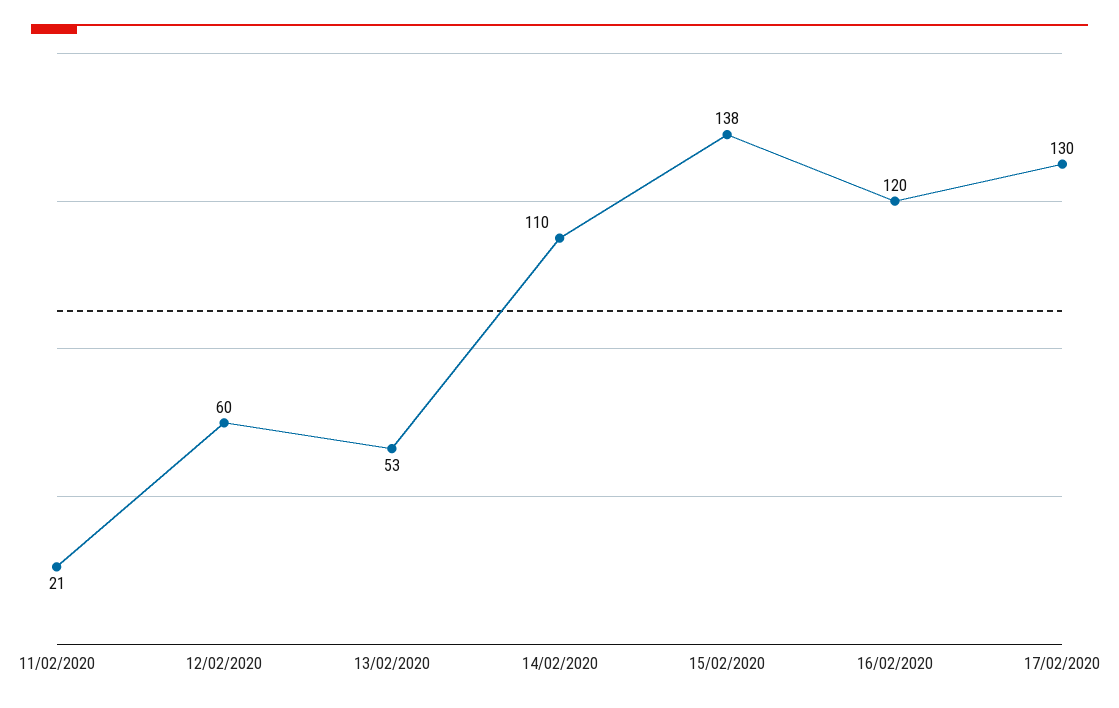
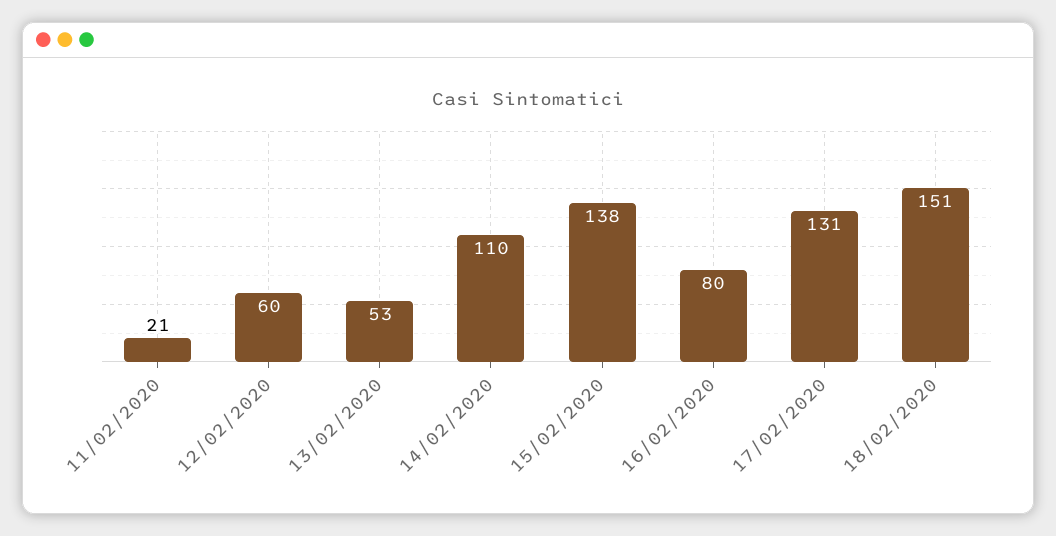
16/02/2020: 120 -> 80
17/02/2020: 130 -> 131
18/02/2020: none -> 151

